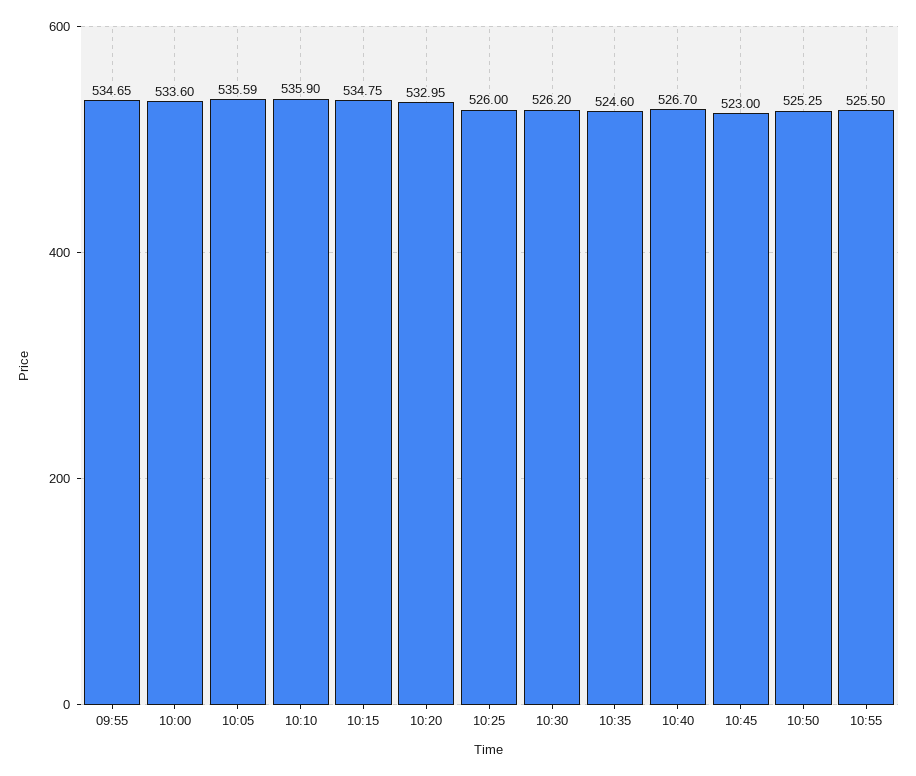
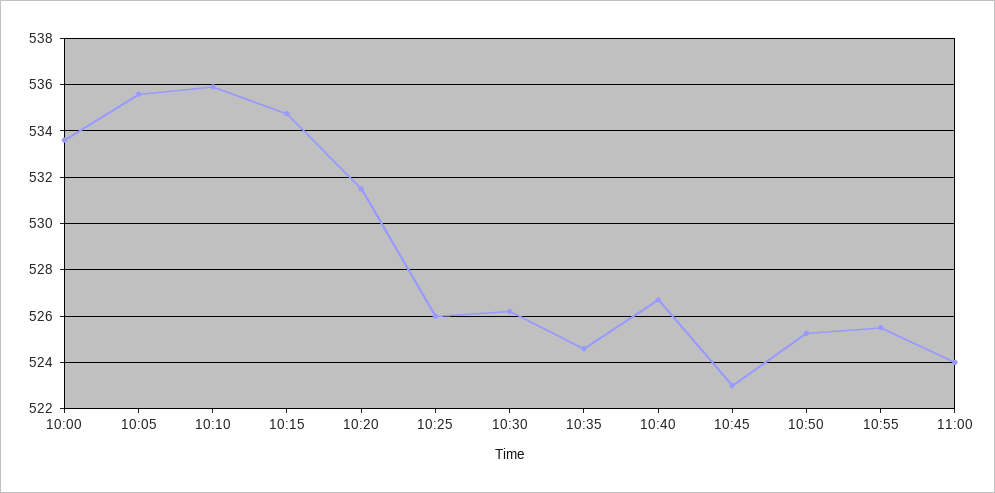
09:55: 534.65 -> none
10:20: 532.95 -> 531.5
11:00: none -> 524

